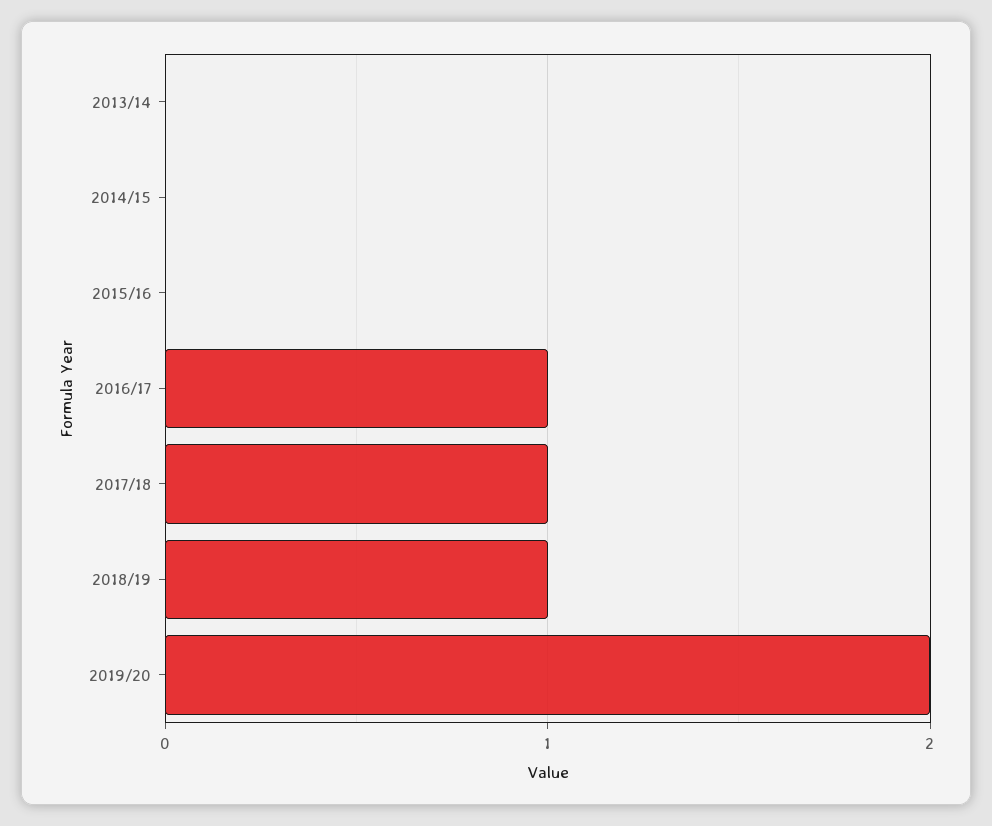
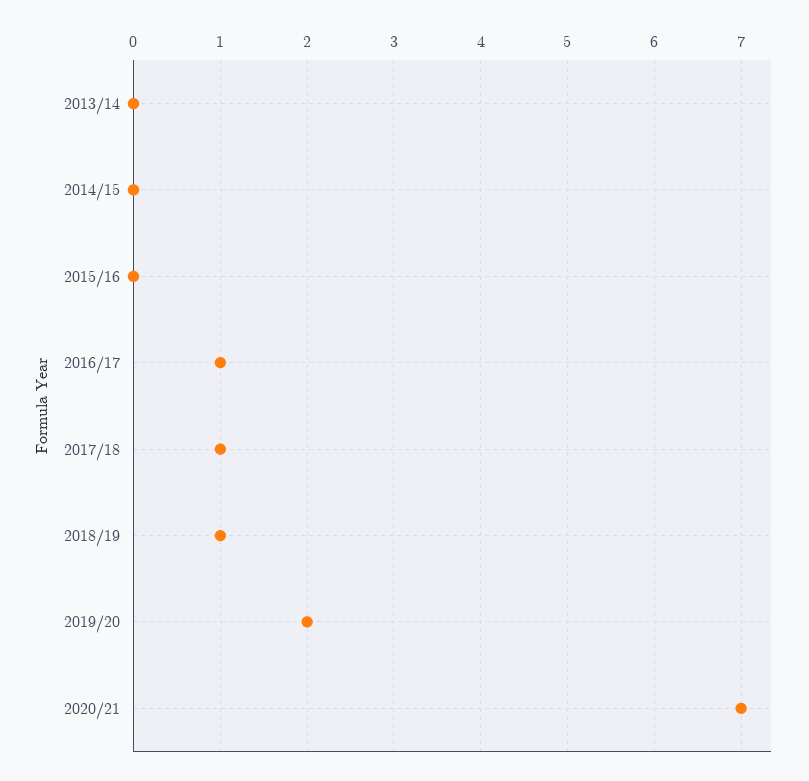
2020/21: none -> 7

